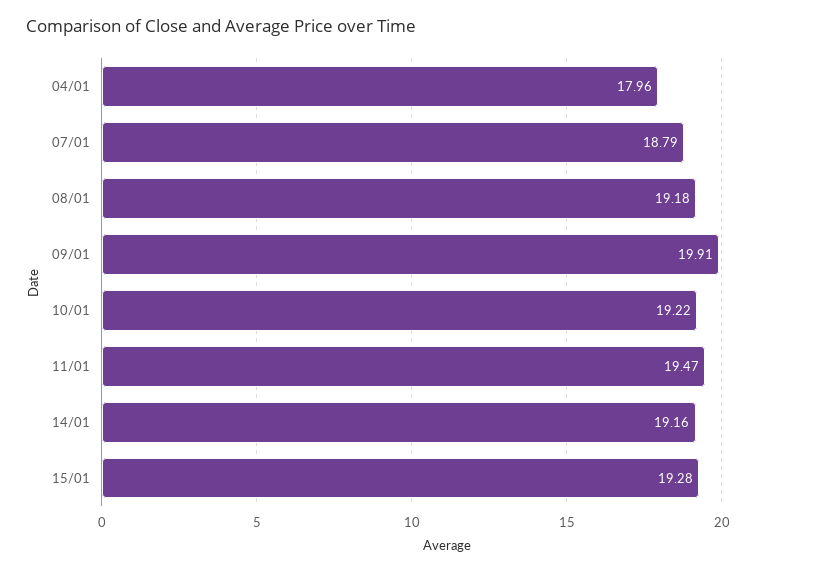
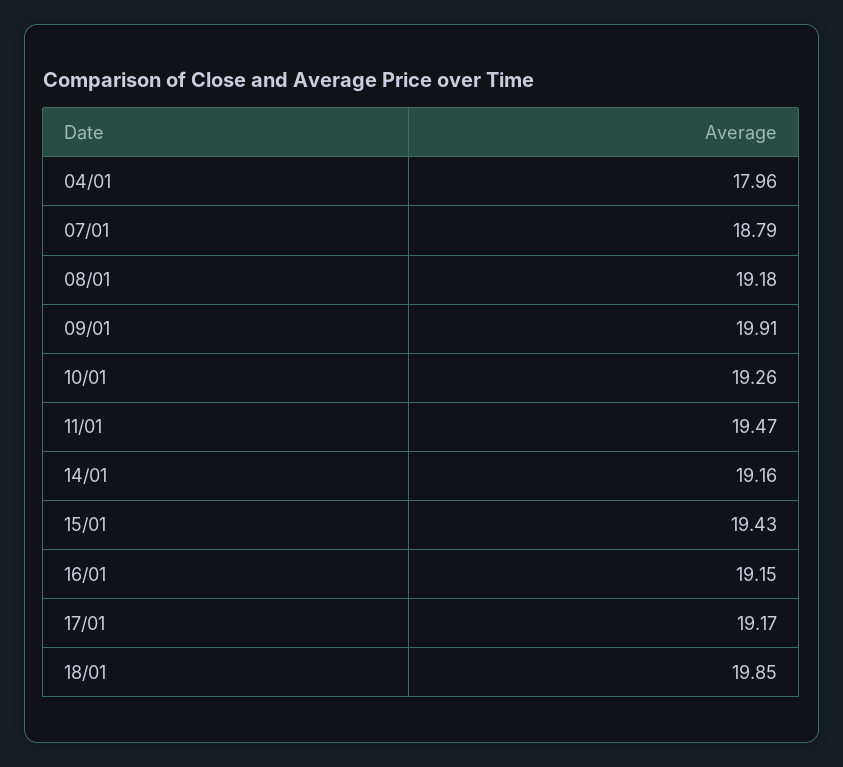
10/01: 19.22 -> 19.26
15/01: 19.28 -> 19.43
16/01: none -> 19.15
17/01: none -> 19.17
18/01: none -> 19.85

